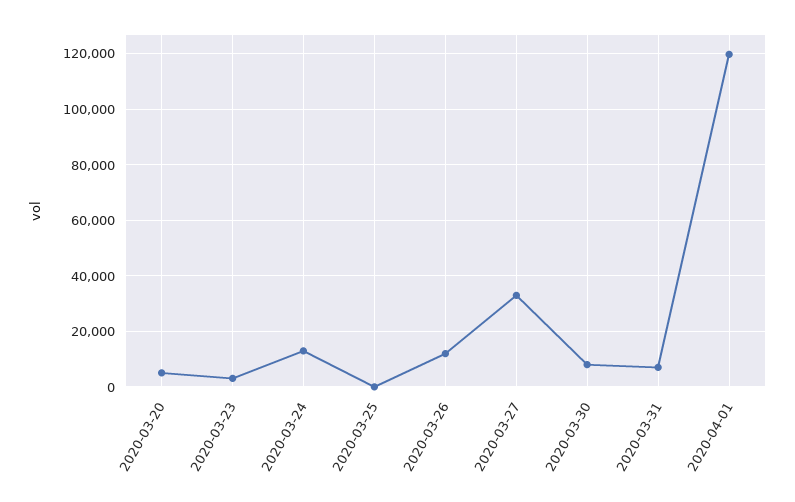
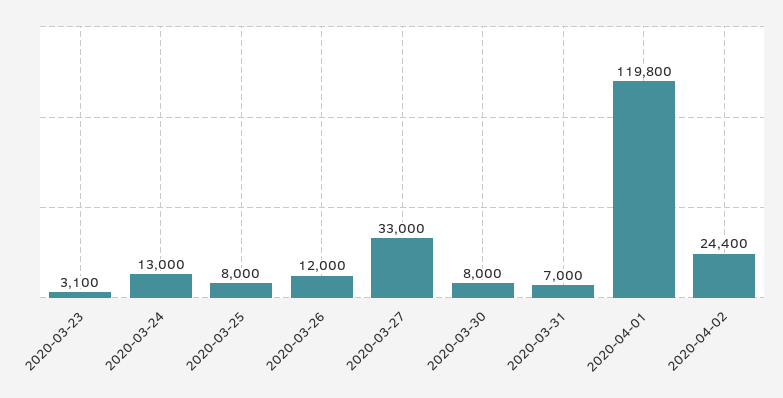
2020-03-20: 5000 -> none
2020-03-25: 0 -> 8000
2020-04-02: none -> 24400

